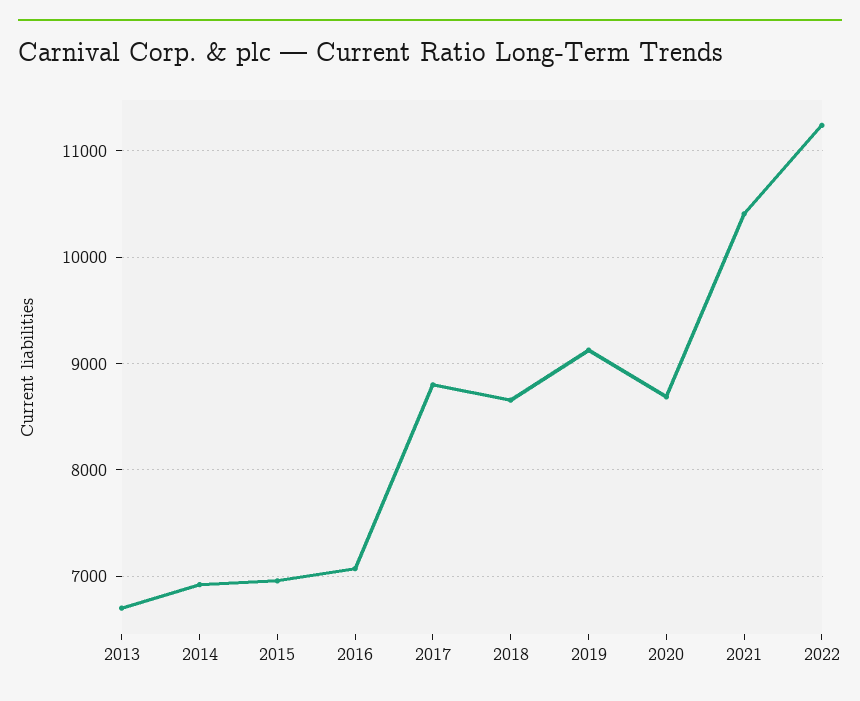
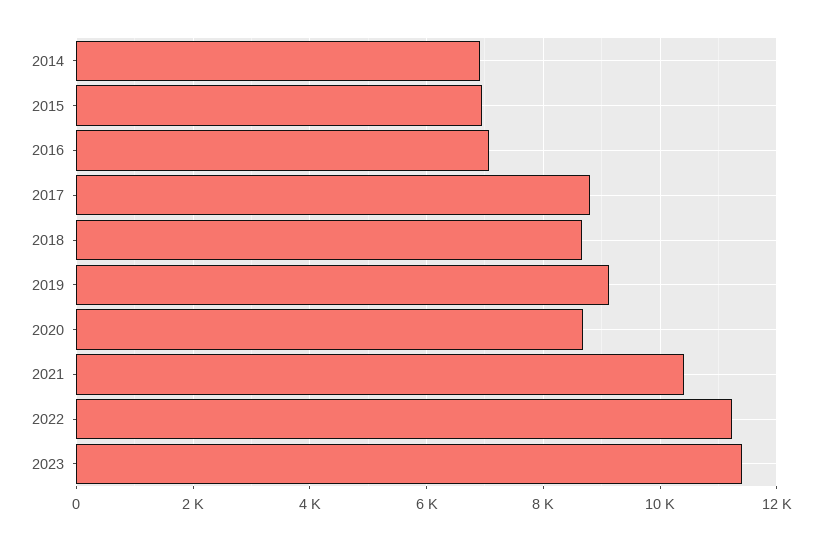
2013: 6700 -> none
2023: none -> 11400

